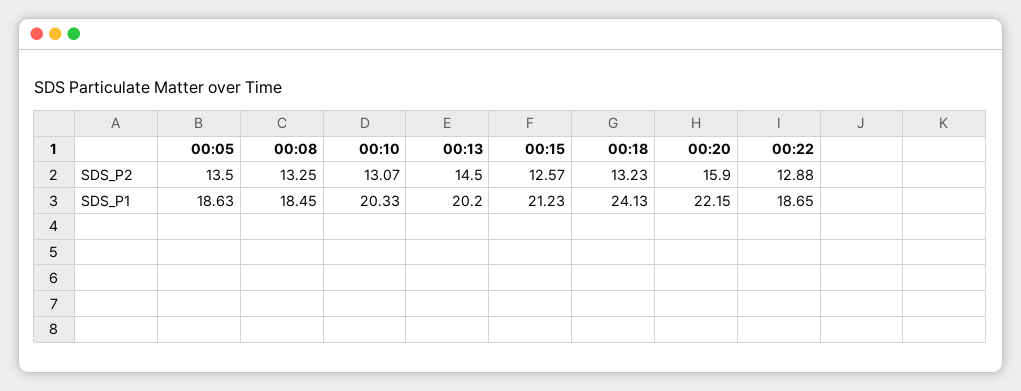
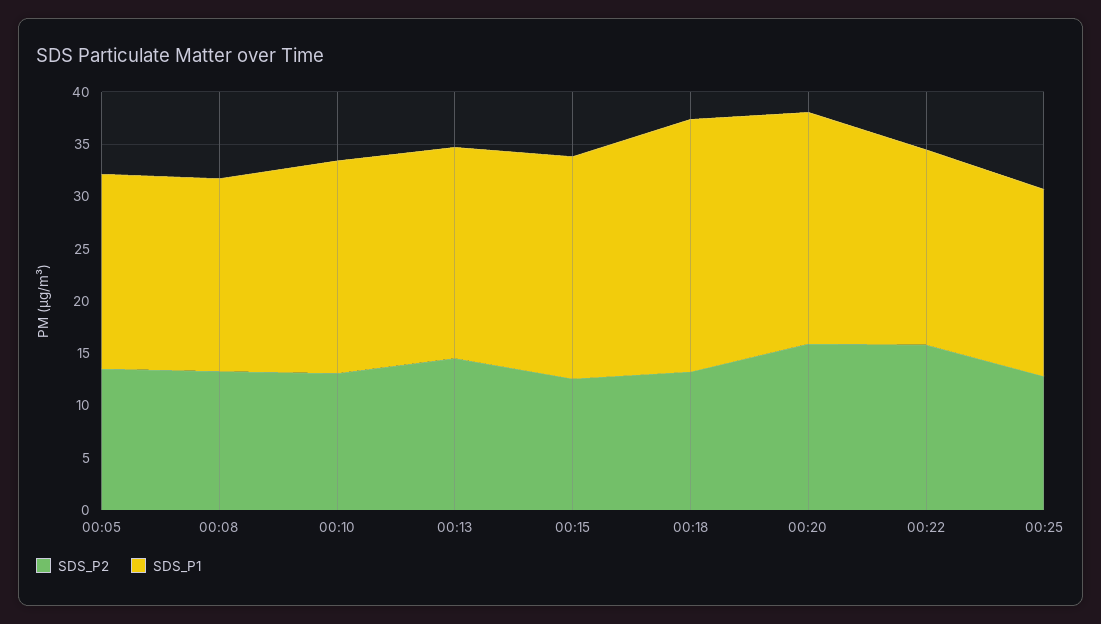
SDS_P2, 00:22: 12.88 -> 16
SDS_P2, 00:25: none -> 13
SDS_P1, 00:25: none -> 18

